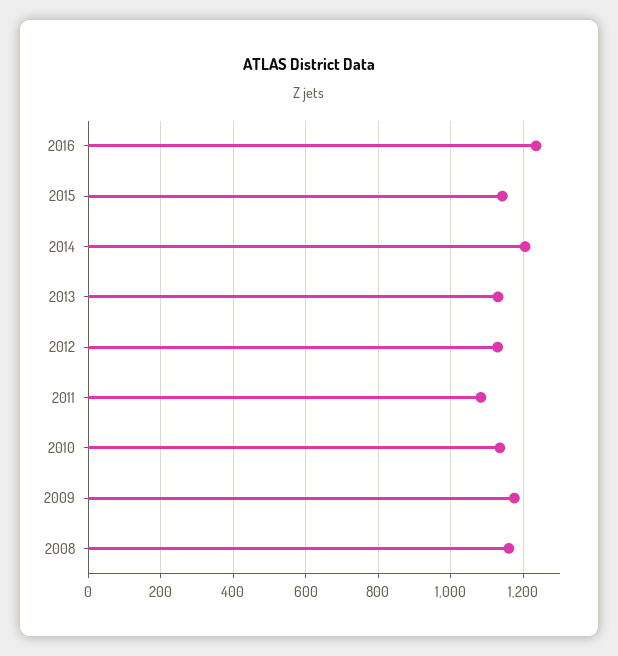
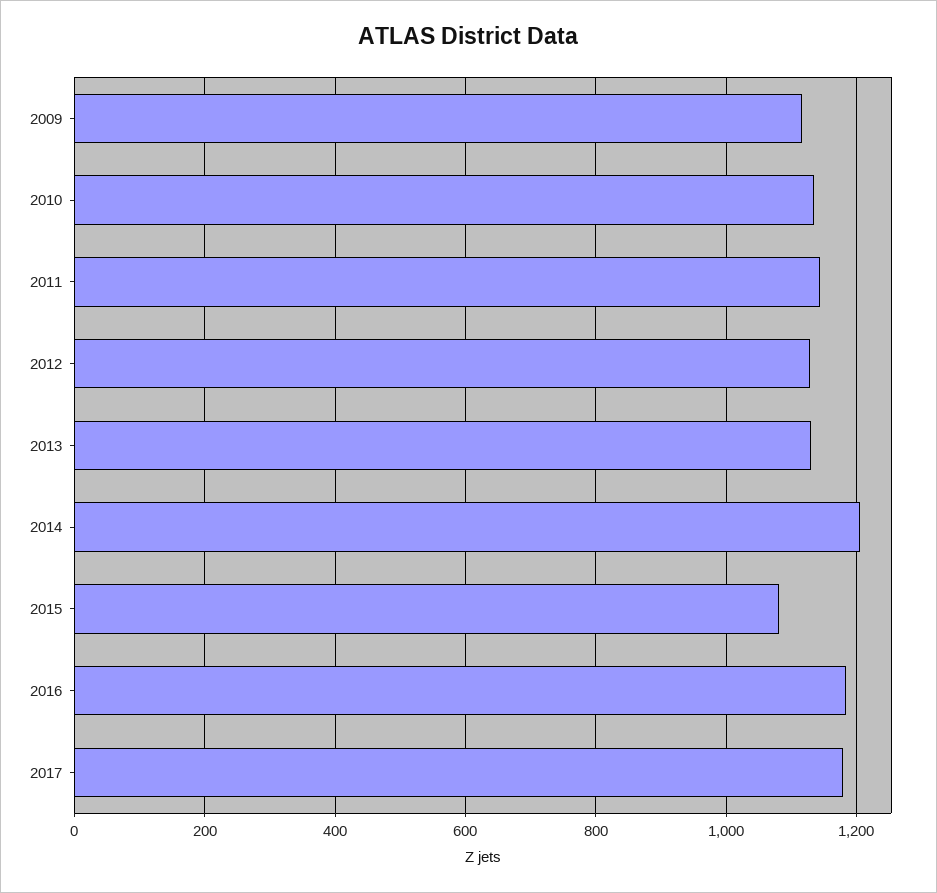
2016: 1240 -> 1180
2015: 1140 -> 1080
2011: 1080 -> 1140
2009: 1180 -> 1120
2008: 1160 -> none
2017: none -> 1180

